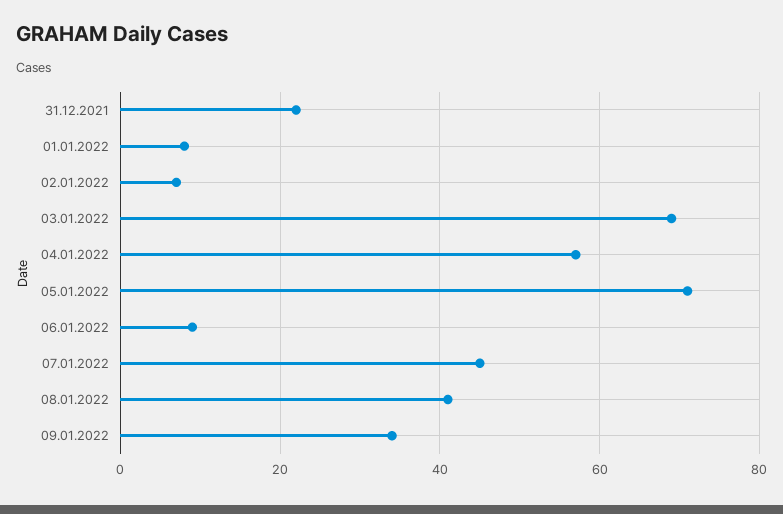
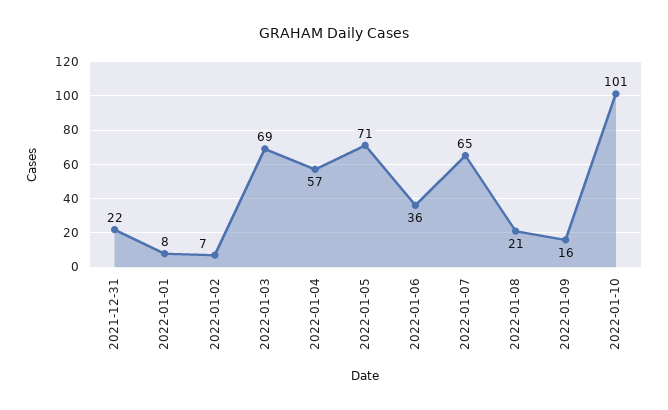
06.01.2022: 10 -> 36
07.01.2022: 45 -> 65
08.01.2022: 40 -> 21
09.01.2022: 35 -> 16
2022-01-10: none -> 101

